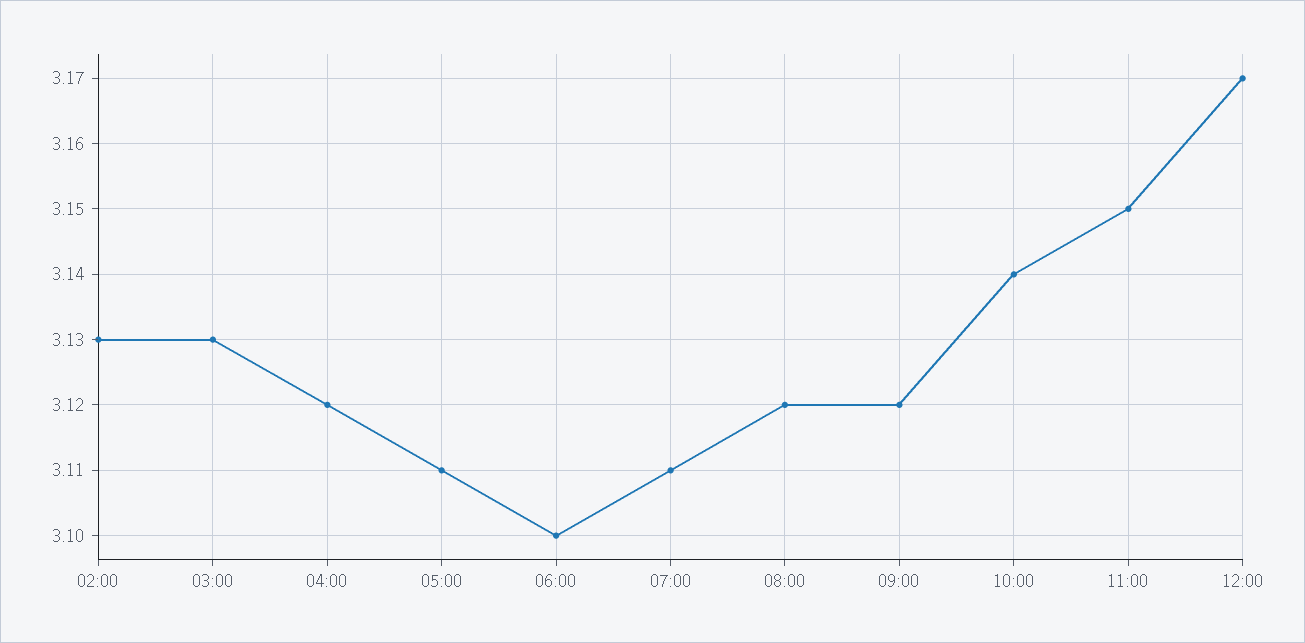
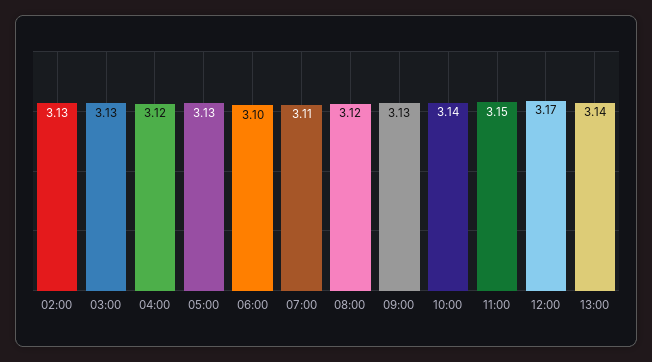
05:00: 3.11 -> 3.13
09:00: 3.12 -> 3.13
13:00: none -> 3.14

